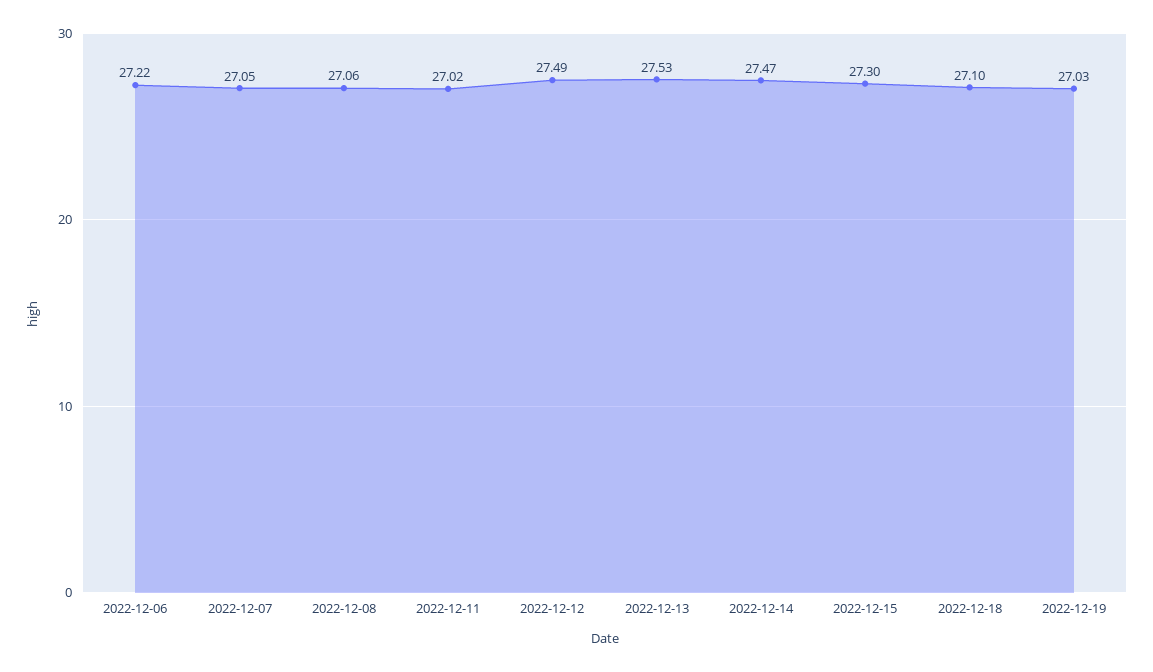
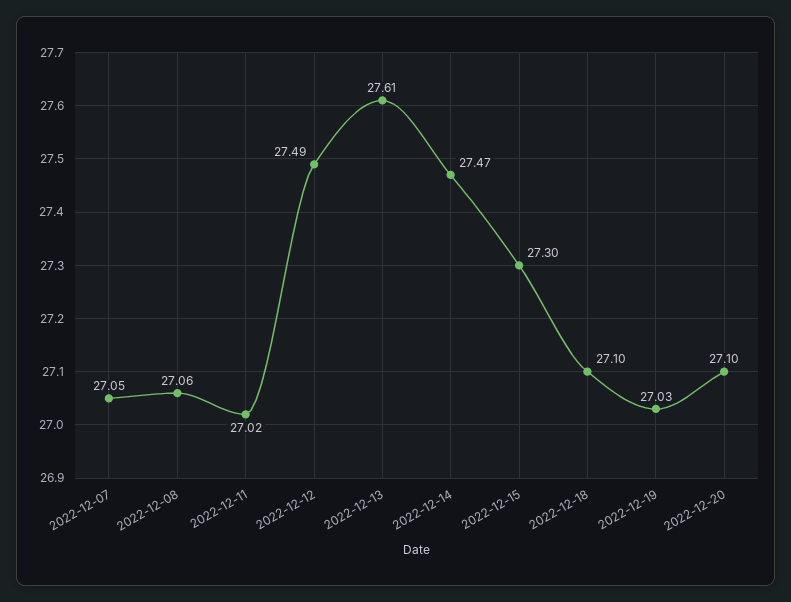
2022-12-06: 27.22 -> none
2022-12-13: 27.53 -> 27.61
2022-12-20: none -> 27.1

